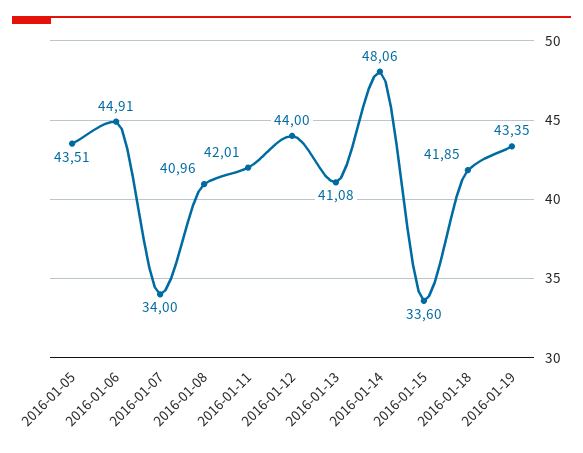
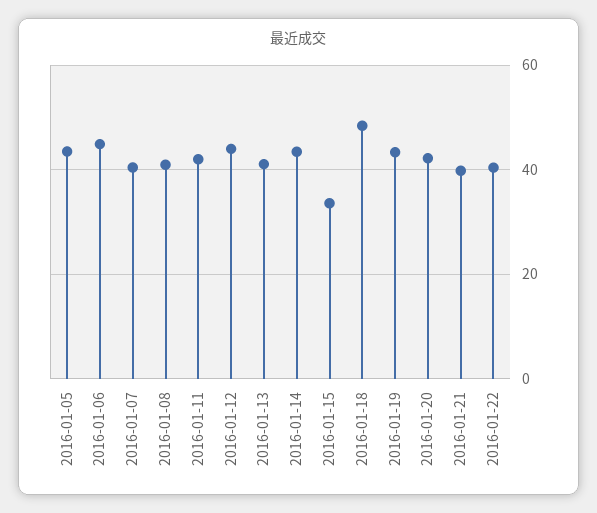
2016-01-07: 34 -> 40
2016-01-14: 48.06 -> 44
2016-01-18: 41.85 -> 48
2016-01-20: none -> 42
2016-01-21: none -> 40
2016-01-22: none -> 40

